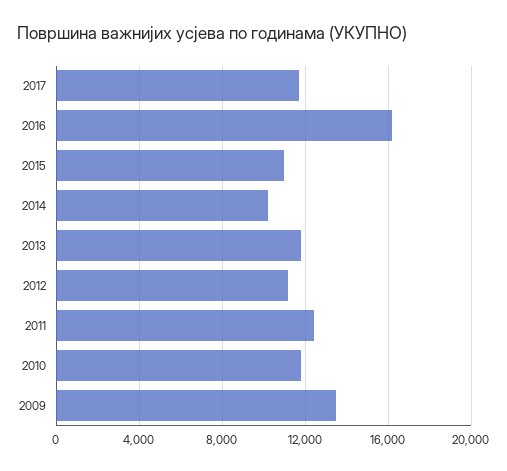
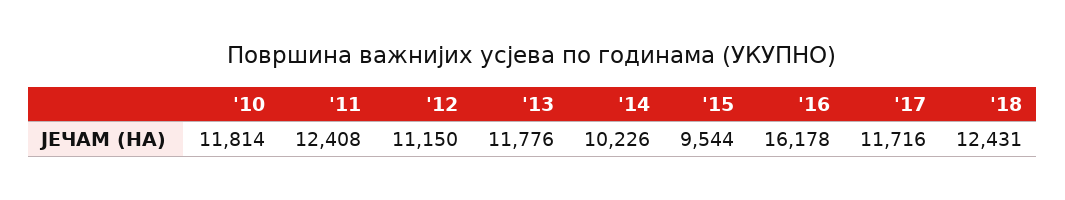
2015: 11000 -> 9544
2009: 13500 -> none
'18: none -> 12431

